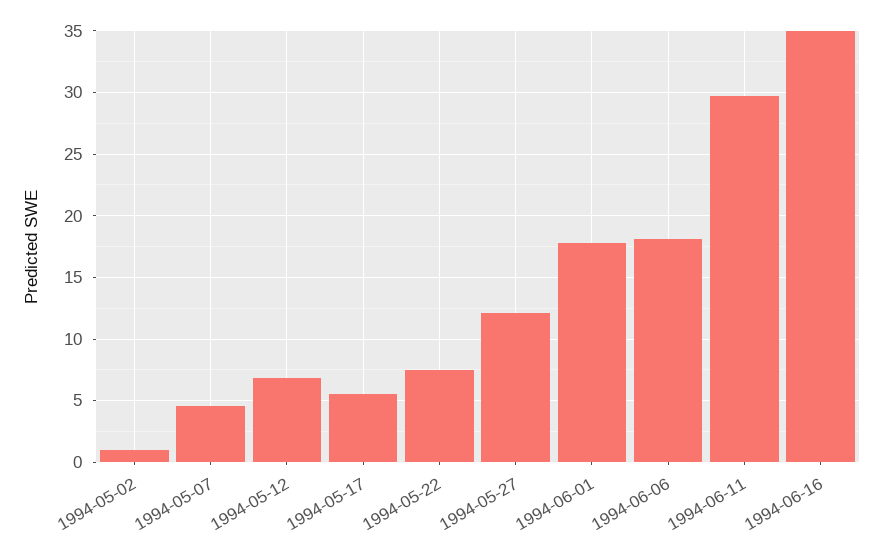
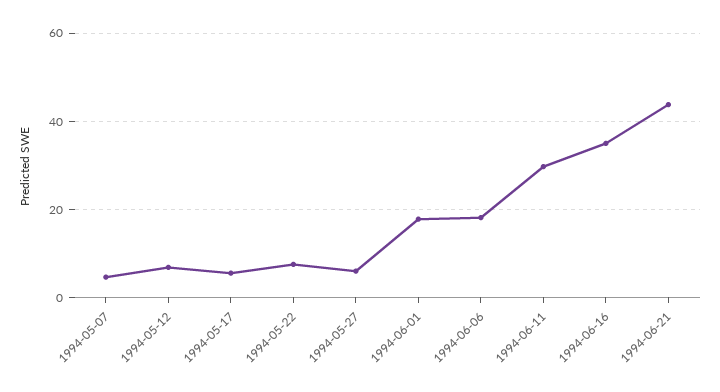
1994-05-02: 1 -> none
1994-05-27: 12 -> 6
1994-06-21: none -> 44

